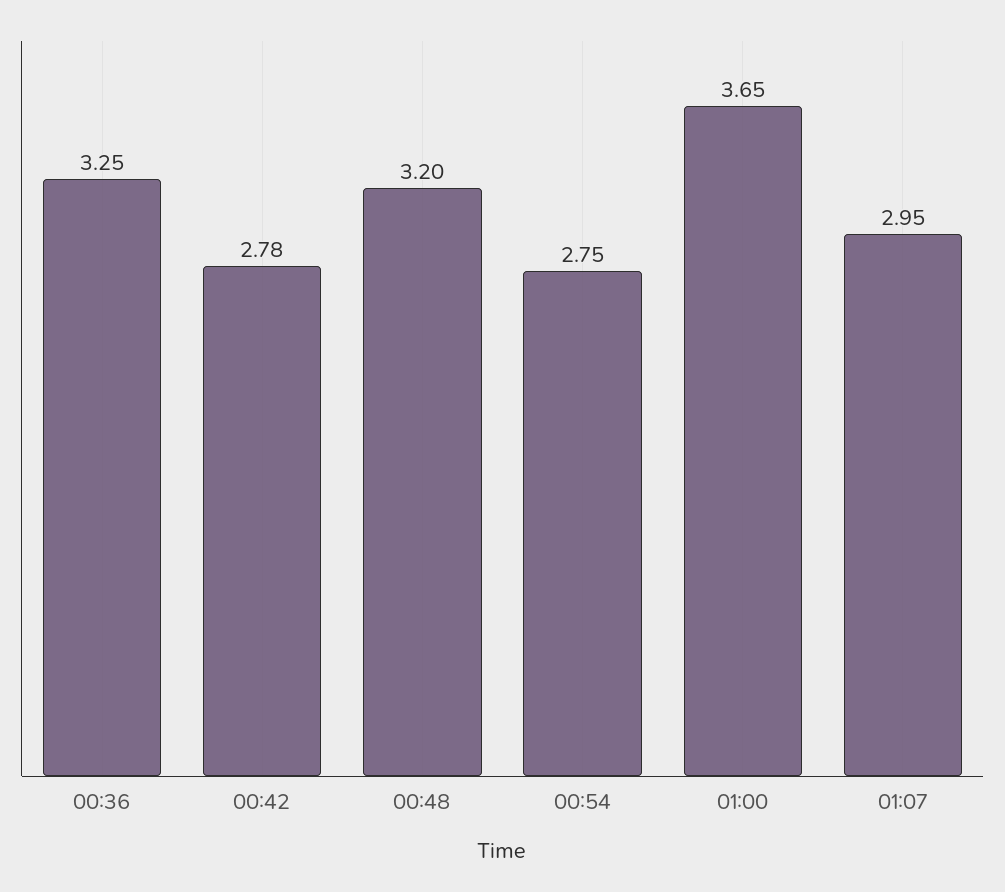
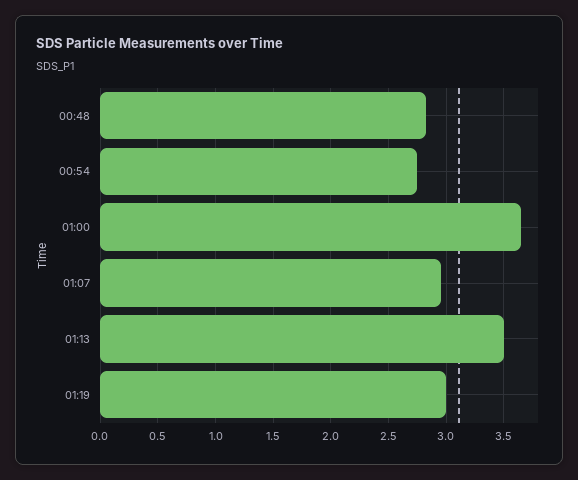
00:36: 3.25 -> none
00:42: 2.78 -> none
00:48: 3.2 -> 2.8
01:13: none -> 3.5
01:19: none -> 3

